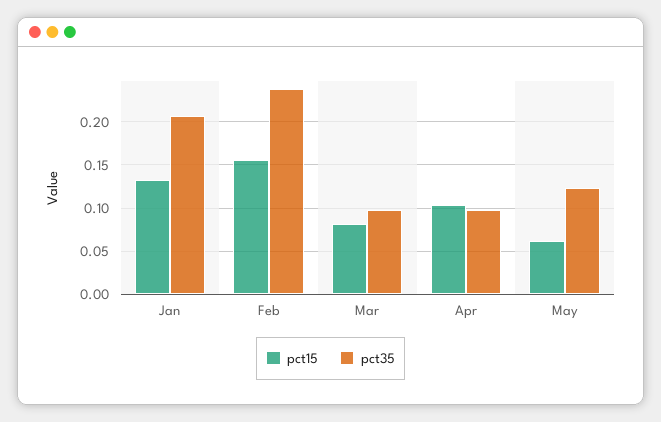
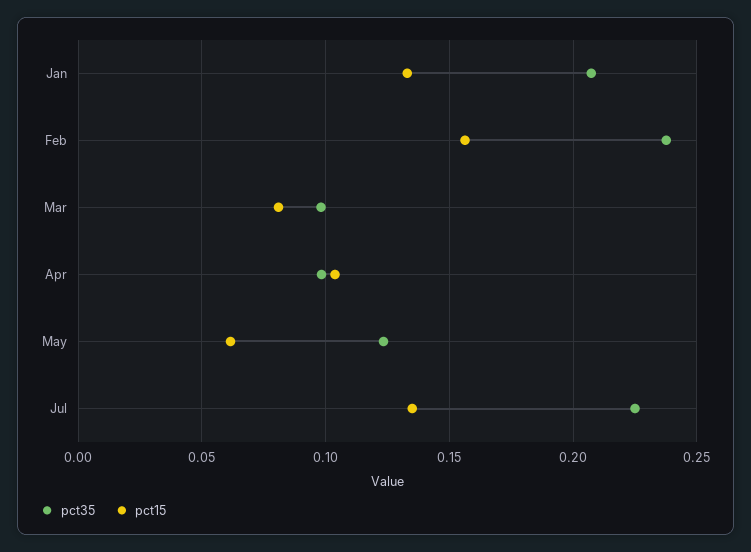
pct35, Jul: none -> 0.225
pct15, Jul: none -> 0.135

